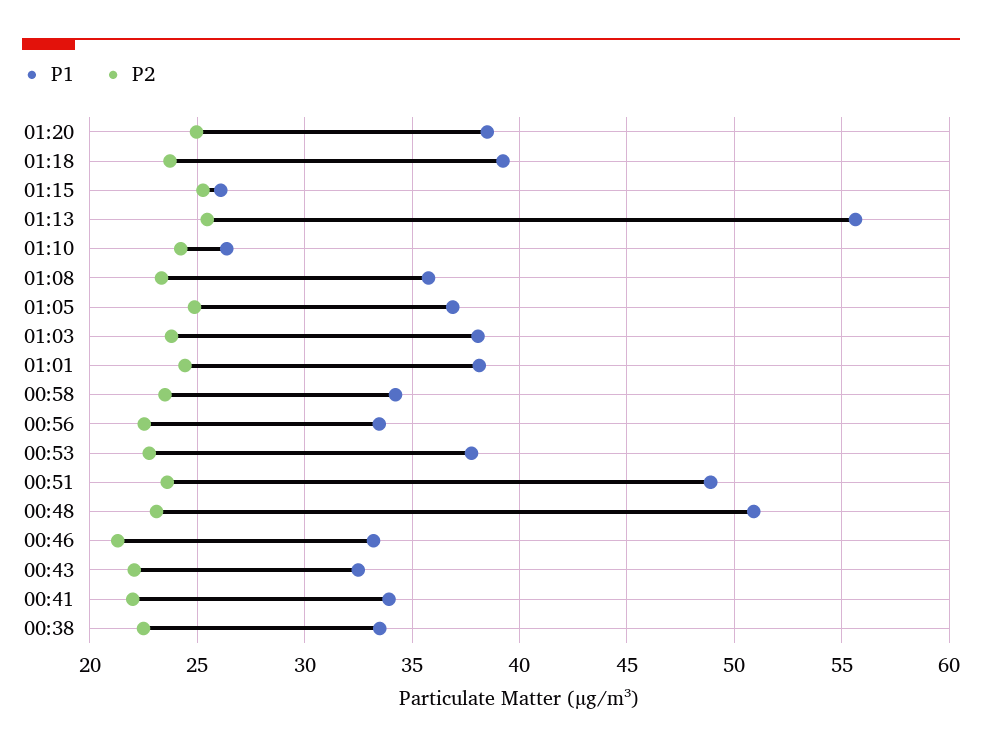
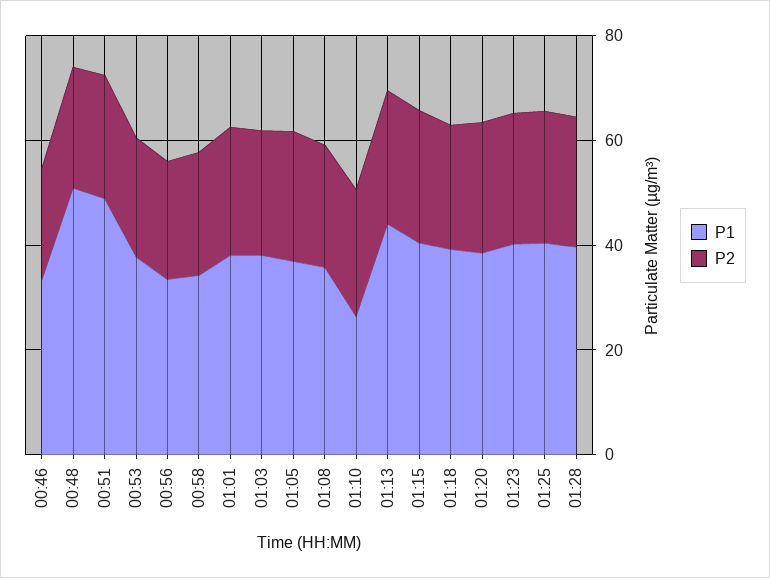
P1, 01:15: 26 -> 40
P1, 01:13: 55.5 -> 45
P1, 00:43: 32.5 -> none
P2, 00:43: 22 -> none
P1, 00:41: 34 -> none
P2, 00:41: 22 -> none
P1, 00:38: 33.5 -> none
P2, 00:38: 22.5 -> none
P1, 01:23: none -> 40
P2, 01:23: none -> 25
P1, 01:25: none -> 40
P2, 01:25: none -> 25
P1, 01:28: none -> 40
P2, 01:28: none -> 25

